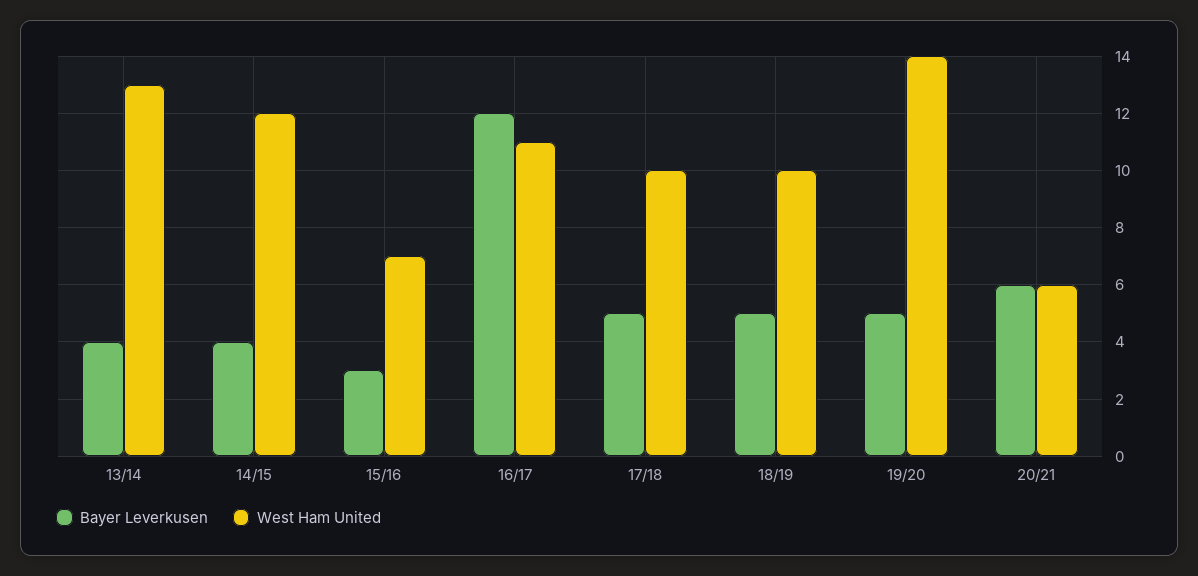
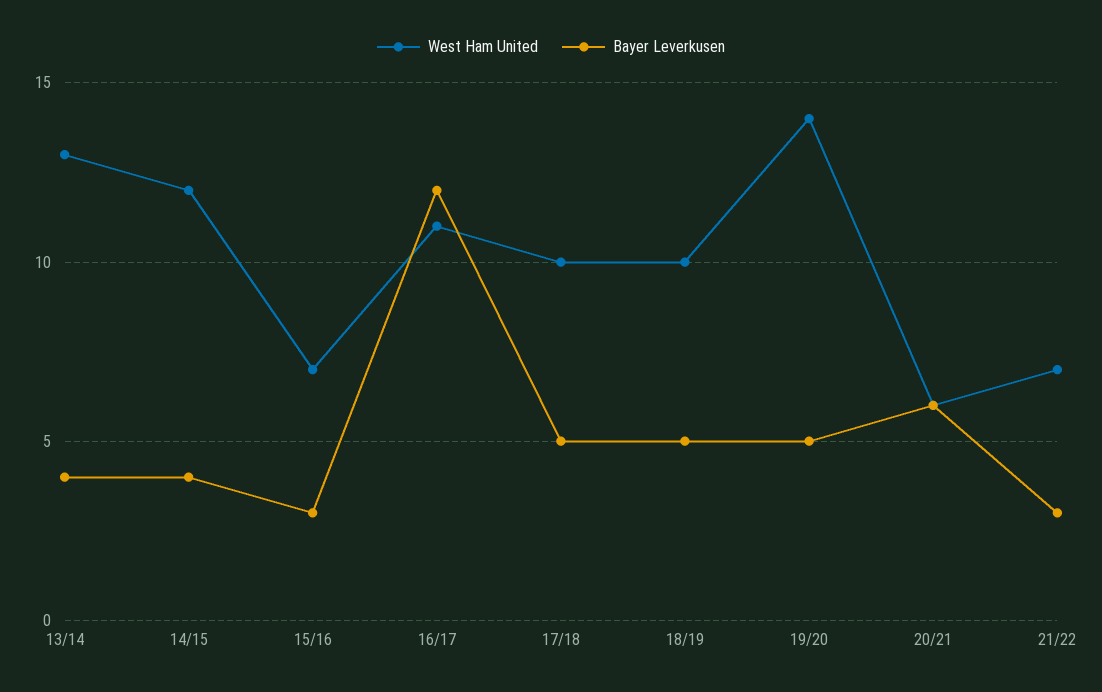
West Ham United, 21/22: none -> 7
Bayer Leverkusen, 21/22: none -> 3

